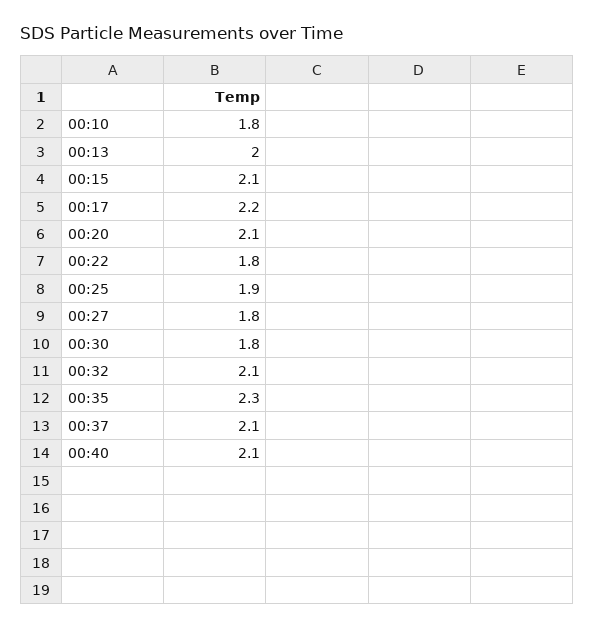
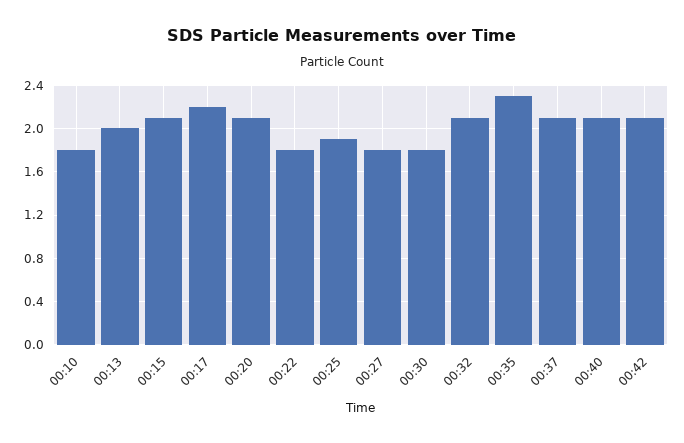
00:42: none -> 2.1

